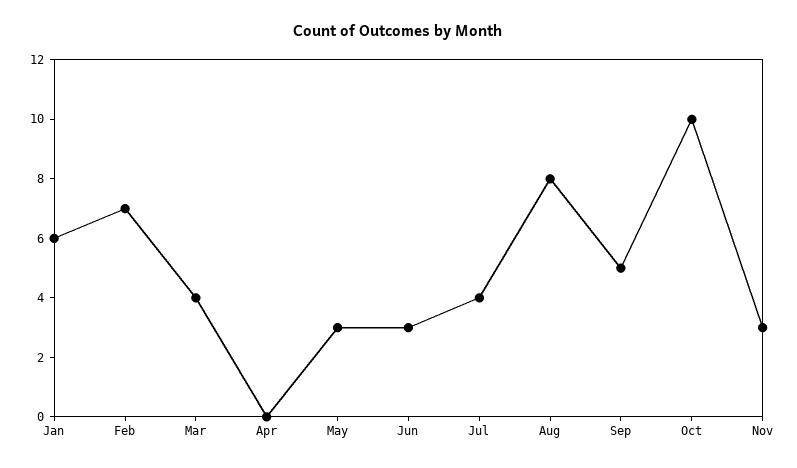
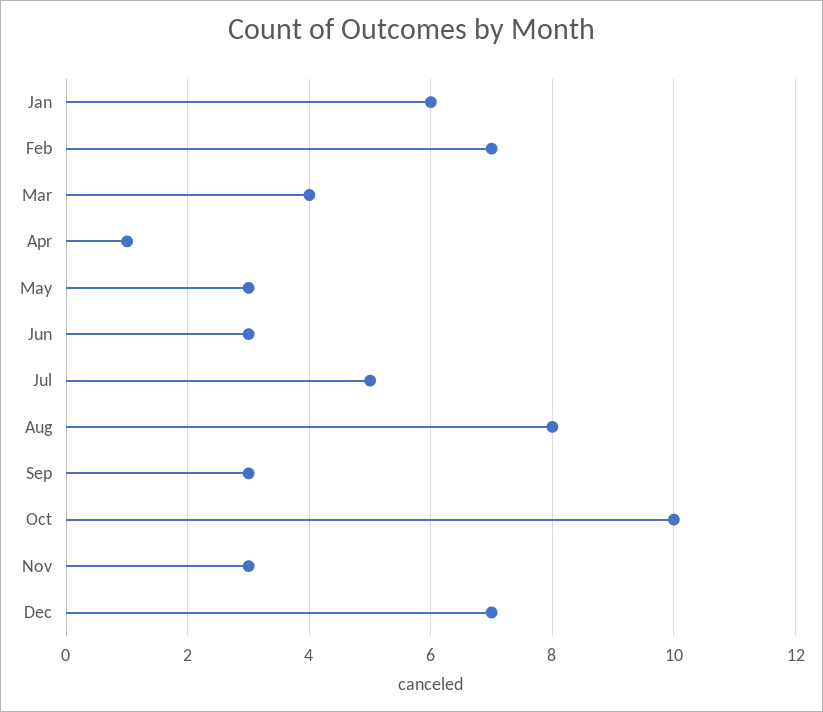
Apr: 0 -> 1
Jul: 4 -> 5
Sep: 5 -> 3
Dec: none -> 7

